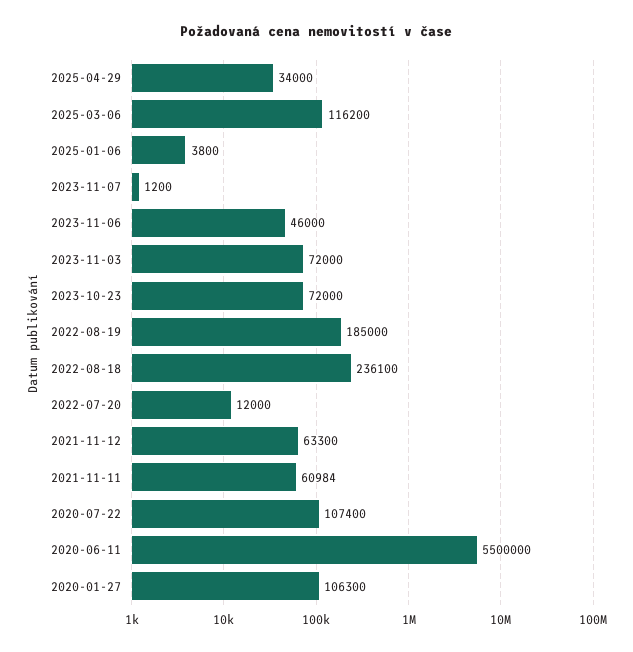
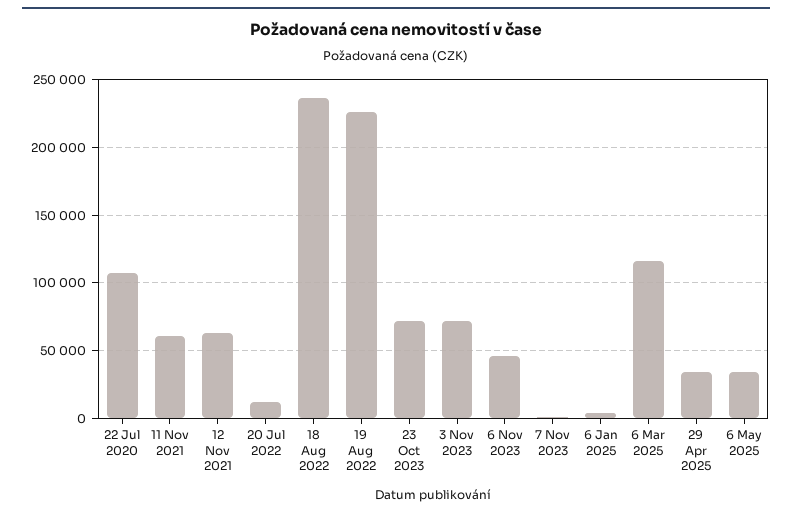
2022-08-19: 185000 -> 225000
2020-06-11: 5500000 -> none
2020-01-27: 106300 -> none
6 May 2025: none -> 35000

